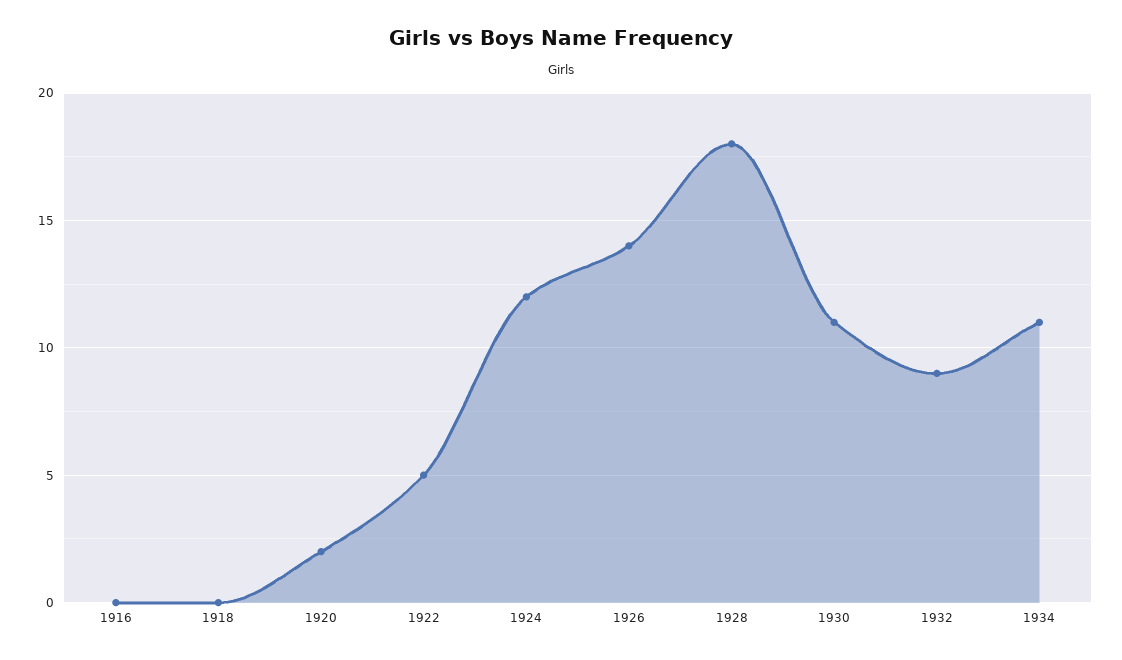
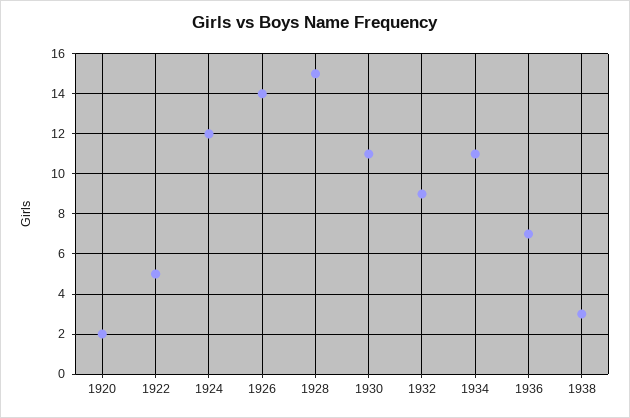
1916: 0 -> none
1918: 0 -> none
1928: 18 -> 15
1936: none -> 7
1938: none -> 3

